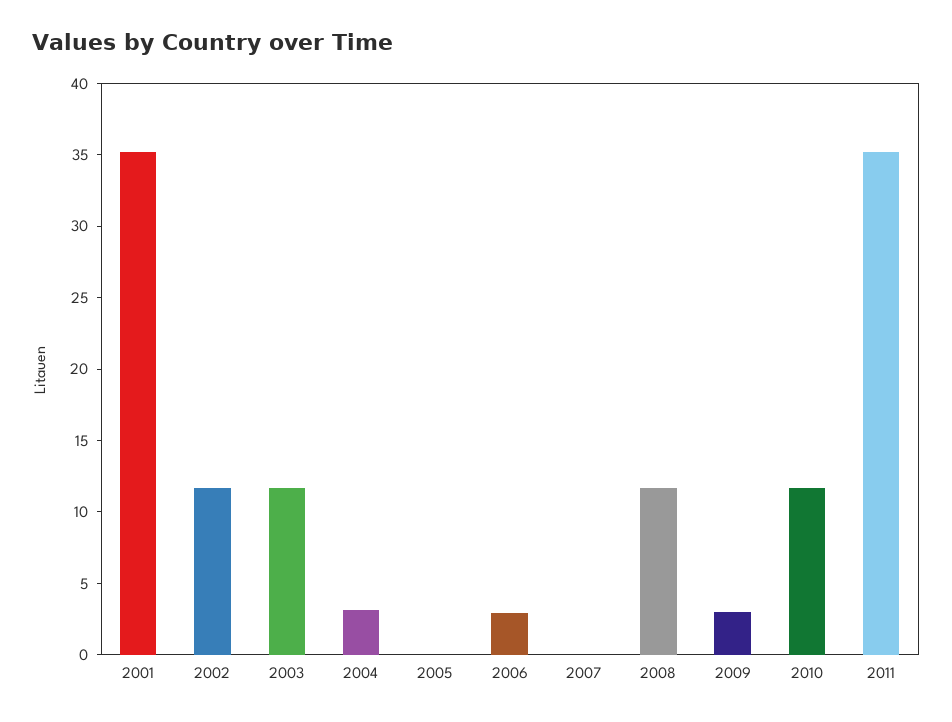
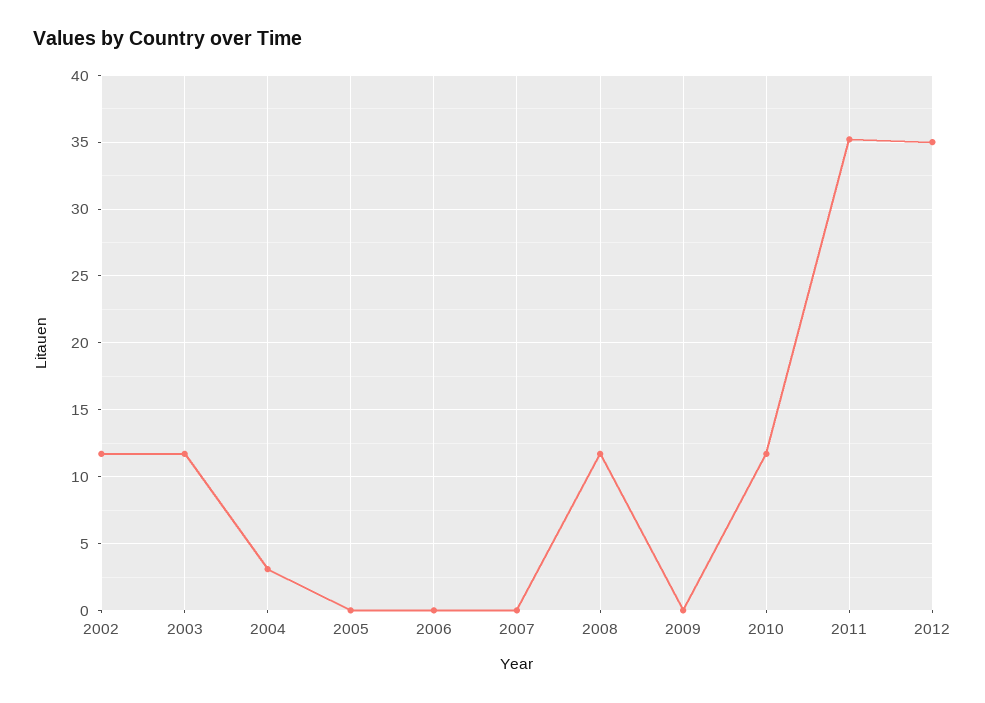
2001: 35 -> none
2006: 3 -> 0
2009: 3 -> 0
2012: none -> 35

